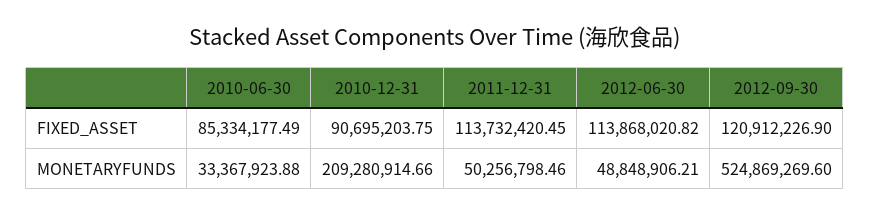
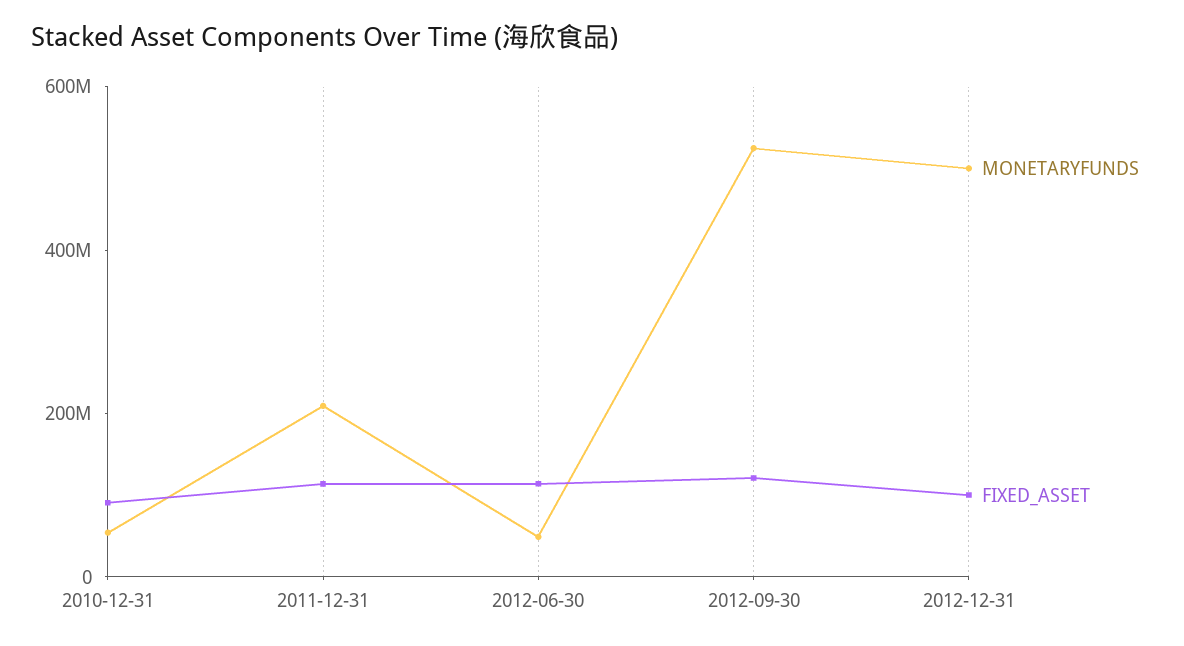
FIXED_ASSET, 2010-06-30: 85334177.49 -> none
MONETARYFUNDS, 2010-06-30: 33367923.88 -> none
MONETARYFUNDS, 2010-12-31: 209280914.66 -> 50000000
MONETARYFUNDS, 2011-12-31: 50256798.46 -> 200000000
MONETARYFUNDS, 2012-12-31: none -> 500000000
FIXED_ASSET, 2012-12-31: none -> 100000000

